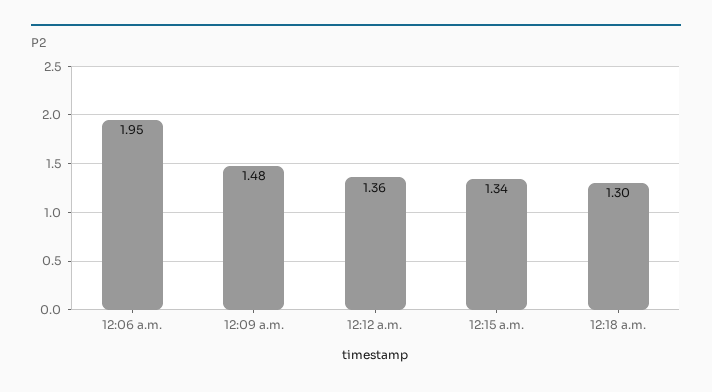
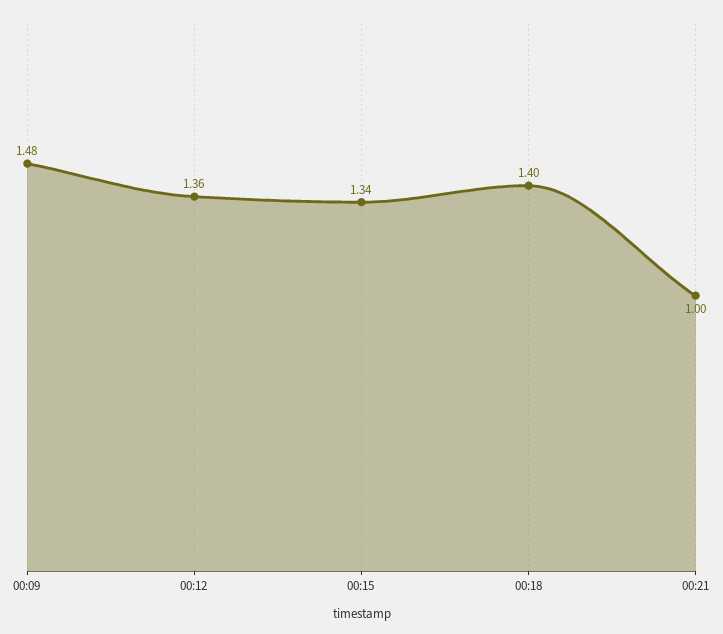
12:06 a.m.: 1.95 -> none
12:18 a.m.: 1.3 -> 1.4
00:21: none -> 1

